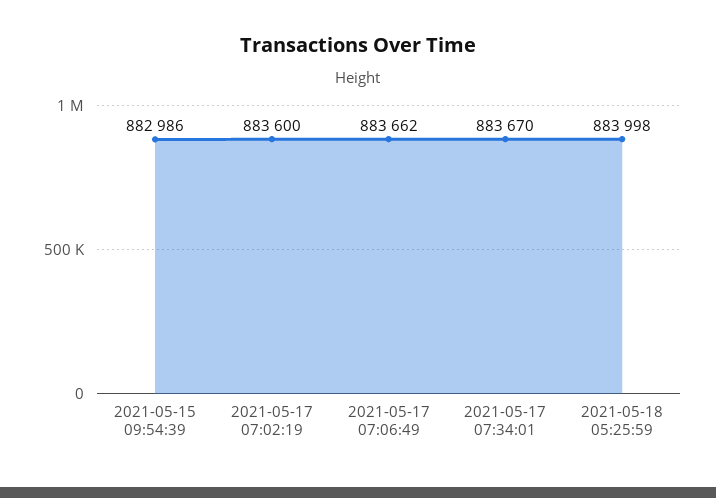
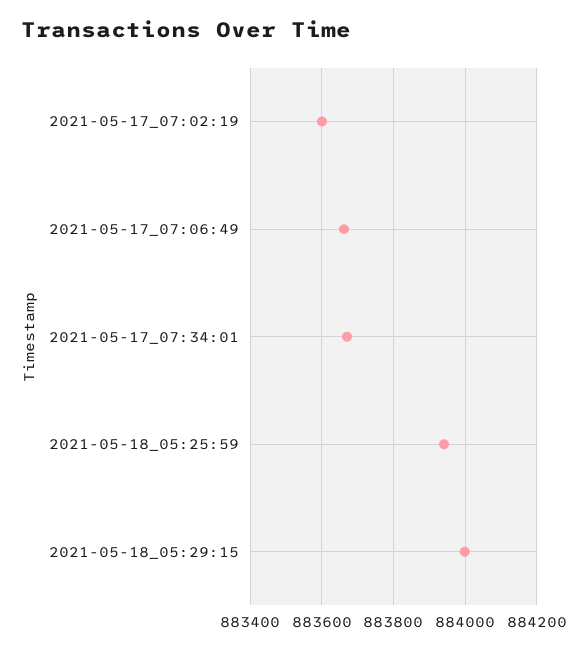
2021-05-15 09:54:39: 882986 -> none
2021-05-18 05:25:59: 883998 -> 883940
2021-05-18_05:29:15: none -> 884000

